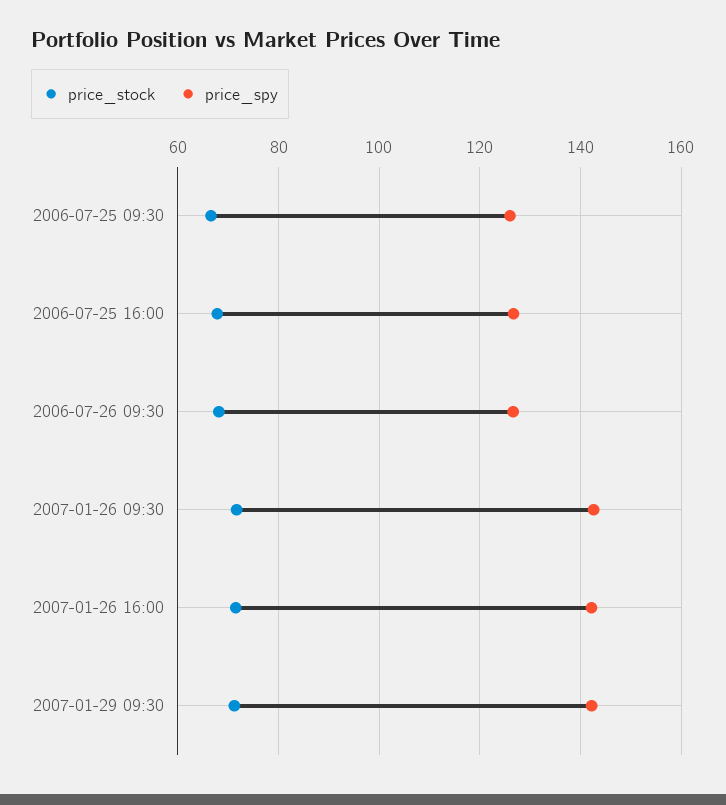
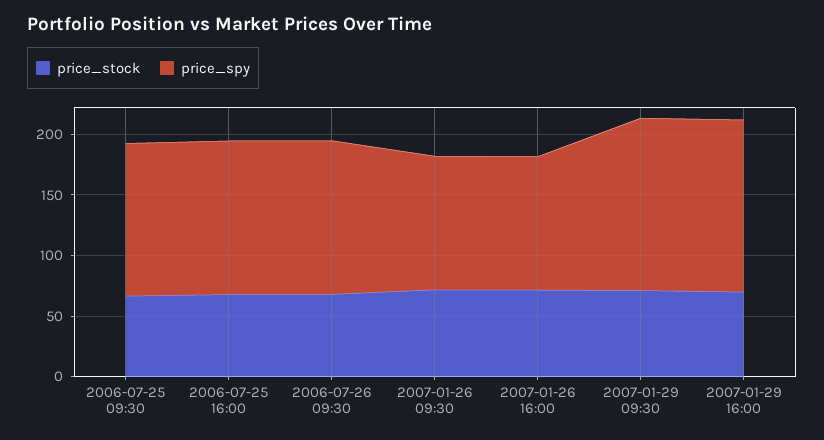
price_spy, 2007-01-26 09:30: 142 -> 110
price_spy, 2007-01-26 16:00: 142 -> 110
price_stock, 2007-01-29 16:00: none -> 70
price_spy, 2007-01-29 16:00: none -> 140

